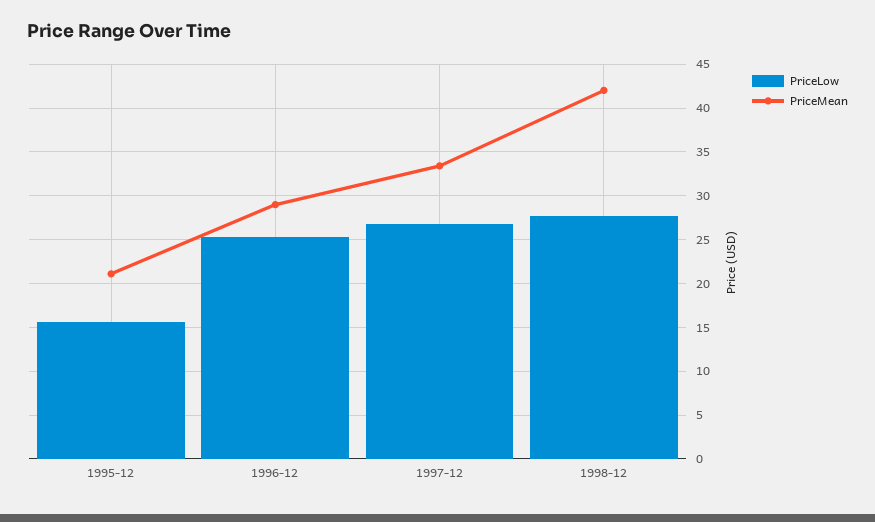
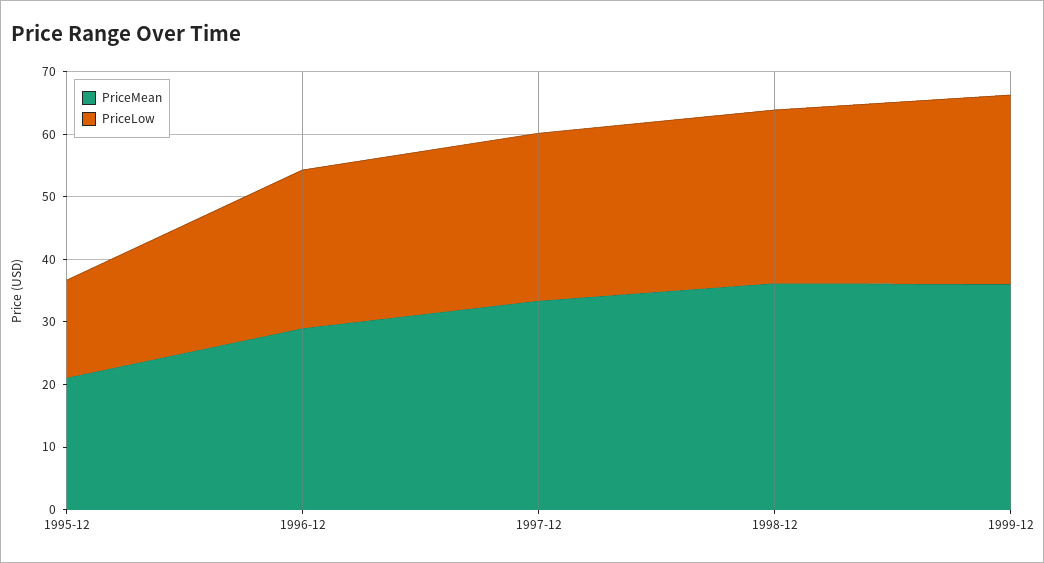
PriceMean, 1998-12: 42 -> 36
PriceMean, 1999-12: none -> 36
PriceLow, 1999-12: none -> 30

